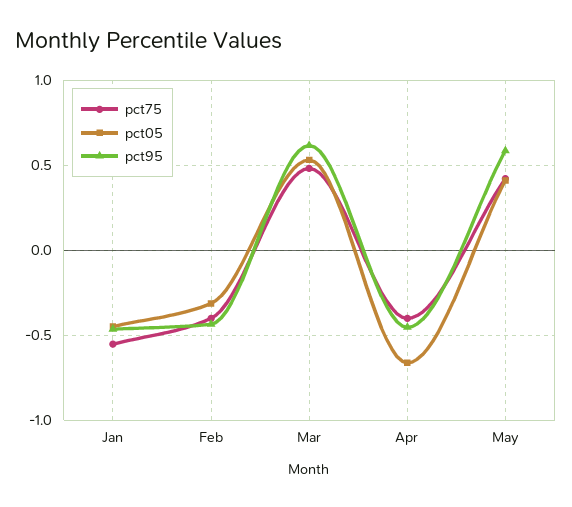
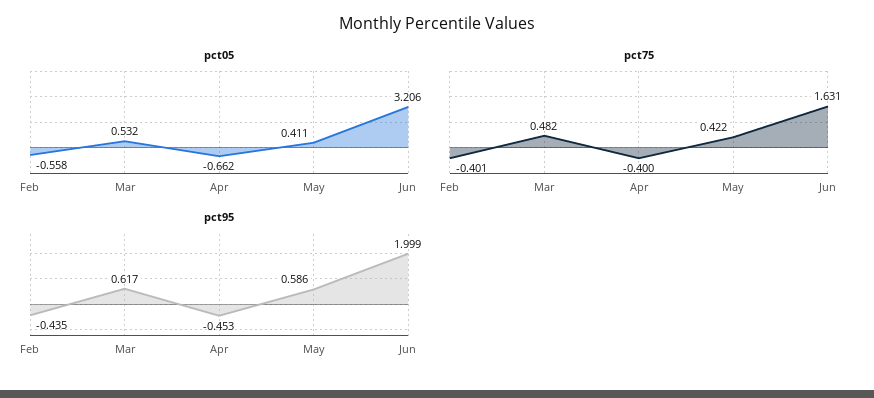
pct75, Jan: -0.55 -> none
pct05, Jan: -0.45 -> none
pct95, Jan: -0.45 -> none
pct05, Feb: -0.3 -> -0.558
pct05, Jun: none -> 3.206
pct75, Jun: none -> 1.631
pct95, Jun: none -> 1.999

